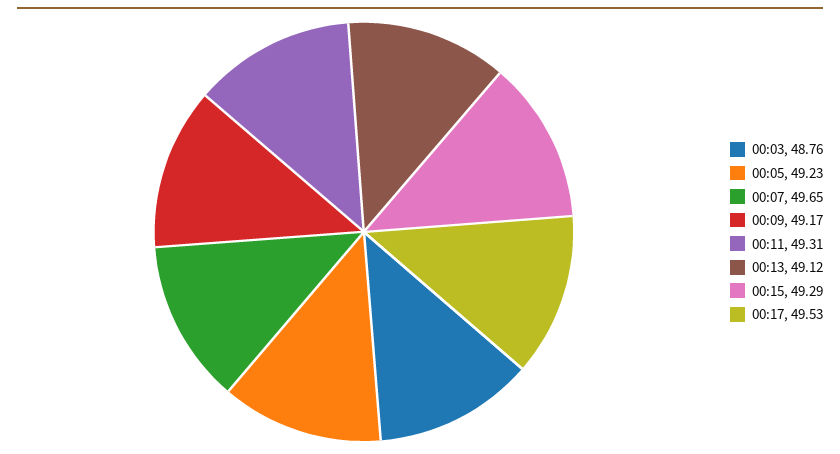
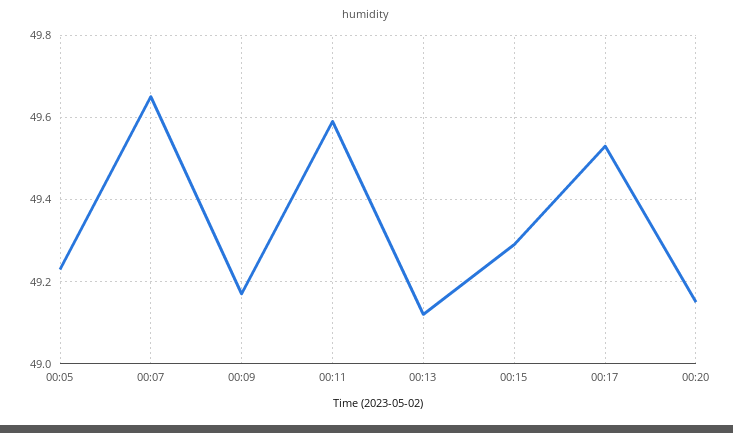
00:03: 48.76 -> none
00:11: 49.31 -> 49.6
00:20: none -> 49.15

